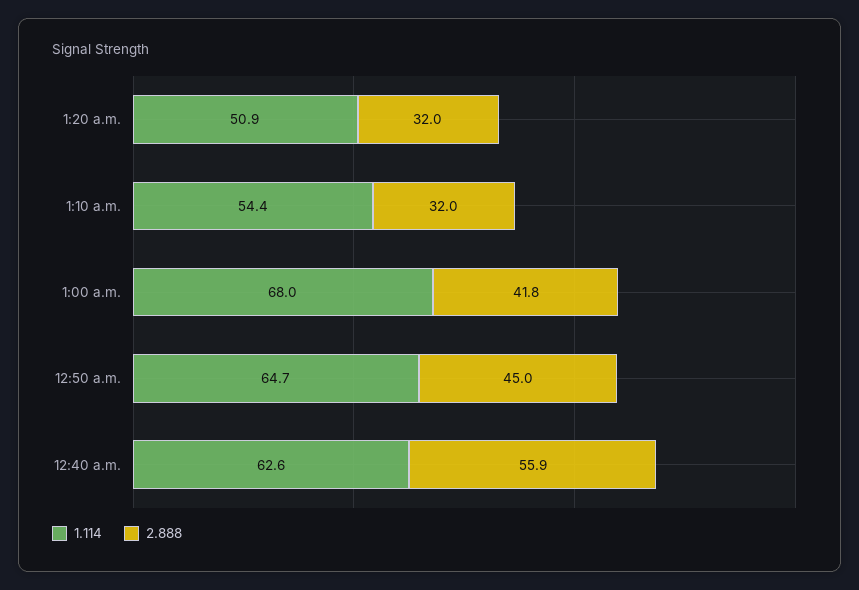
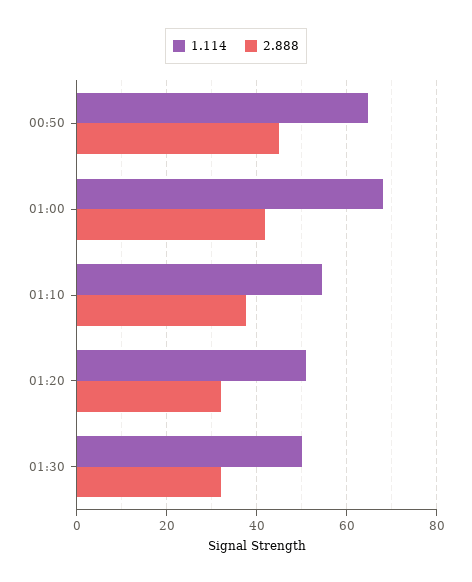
2.888, 1:10 a.m.: 32 -> 38
1.114, 12:40 a.m.: 62.6 -> none
2.888, 12:40 a.m.: 55.9 -> none
1.114, 01:30: none -> 50
2.888, 01:30: none -> 32

